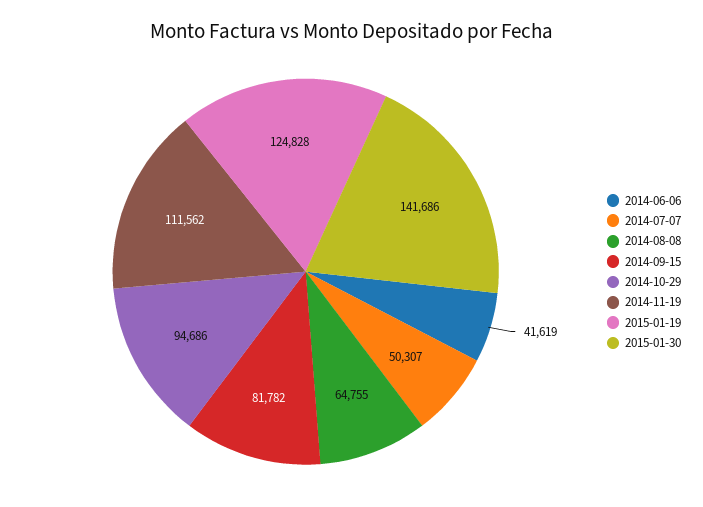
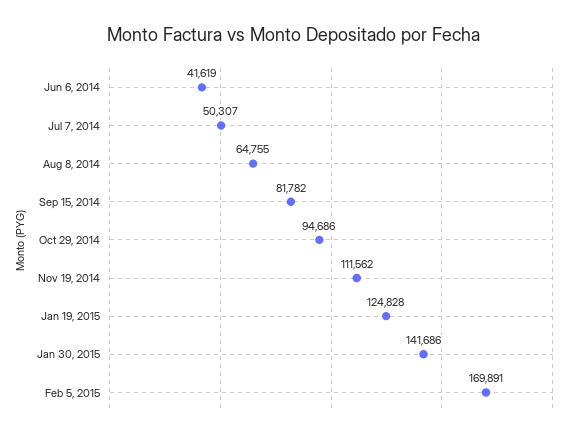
Feb 5, 2015: none -> 169891

